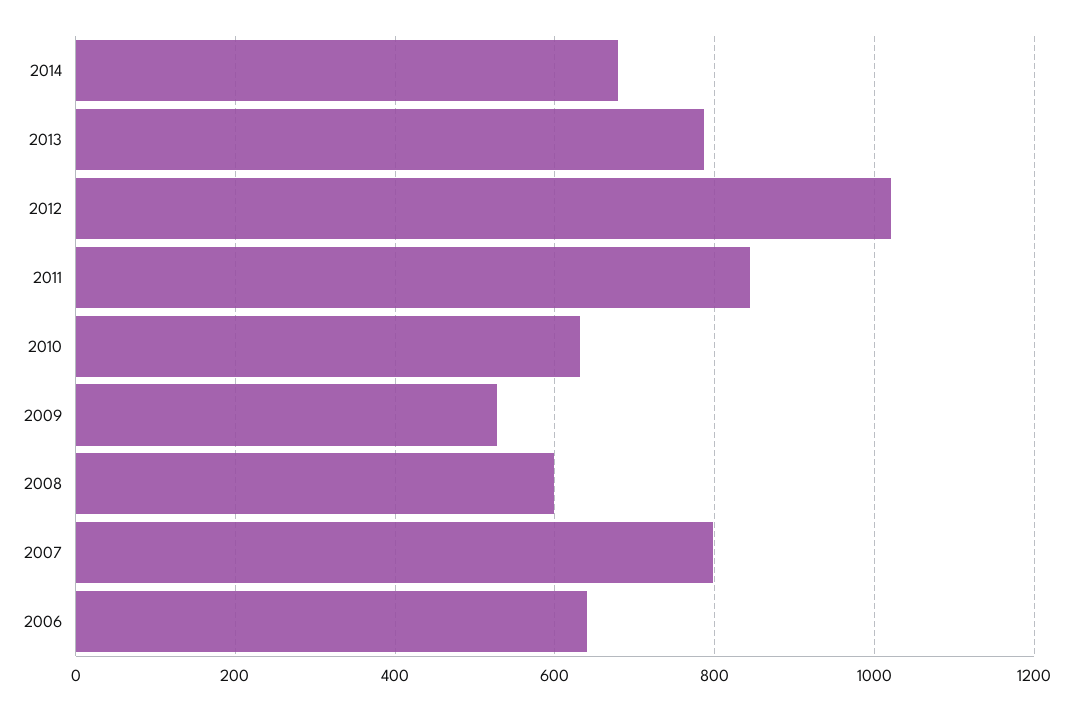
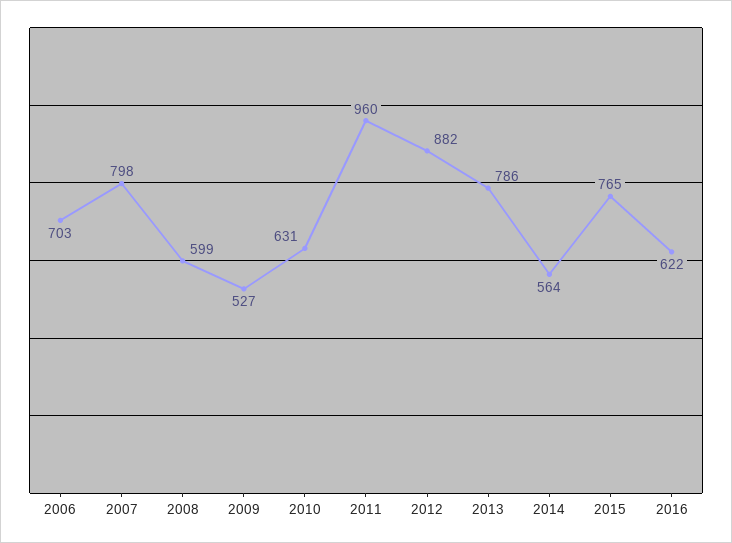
2014: 680 -> 564
2012: 1020 -> 882
2011: 840 -> 960
2006: 640 -> 703
2015: none -> 765
2016: none -> 622

